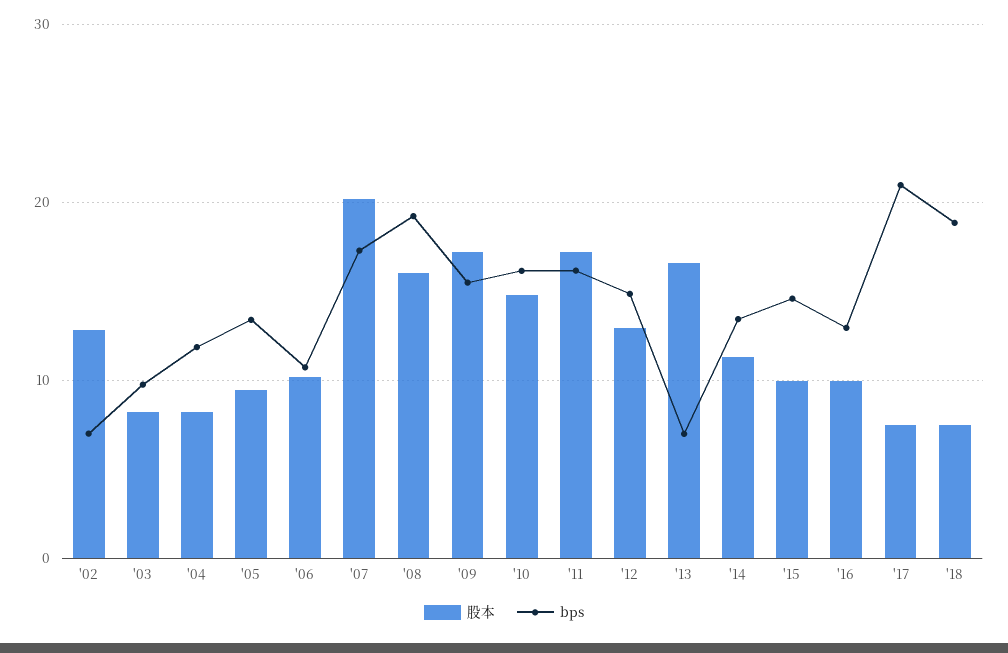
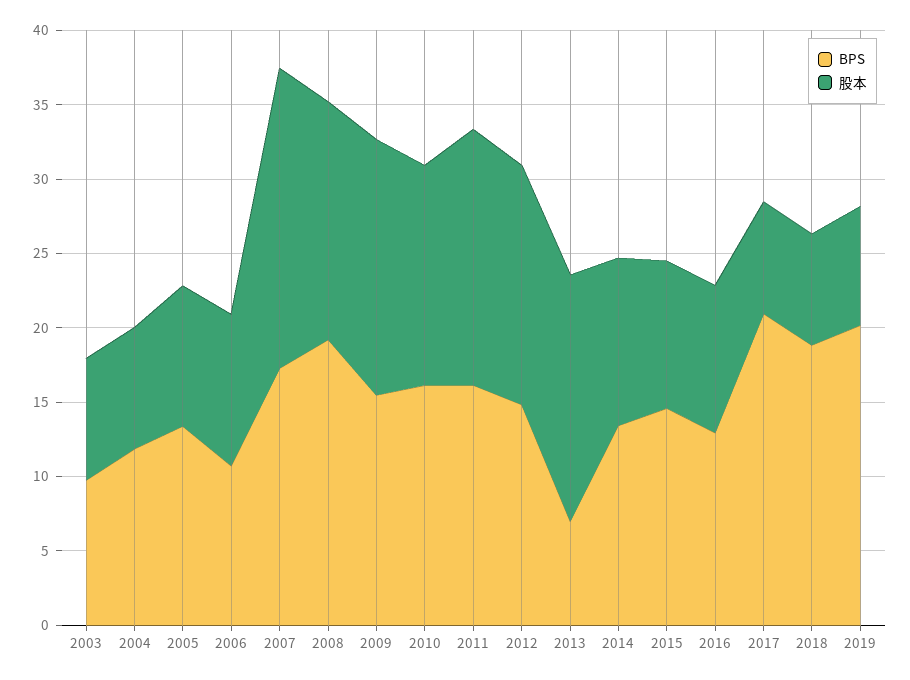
股本, '02: 13 -> none
bps, '02: 7 -> none
股本, '12: 13 -> 16
bps, 2019: none -> 20
股本, 2019: none -> 8

